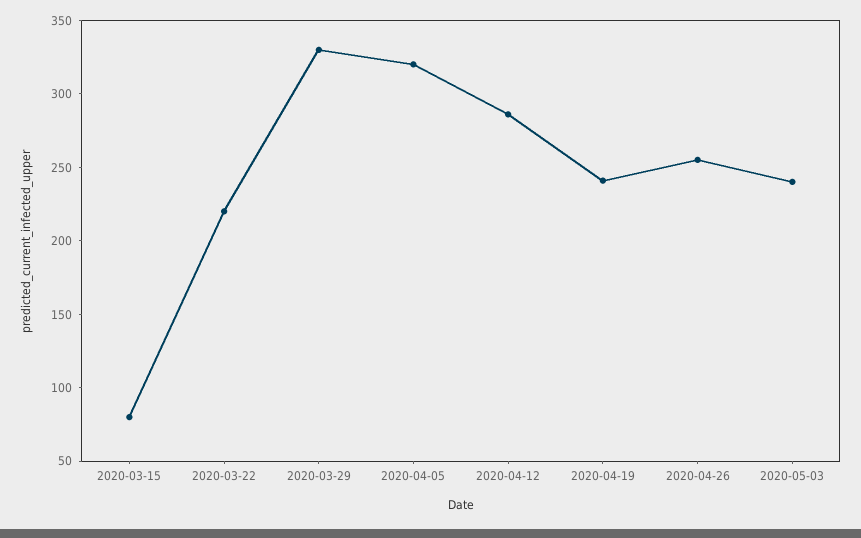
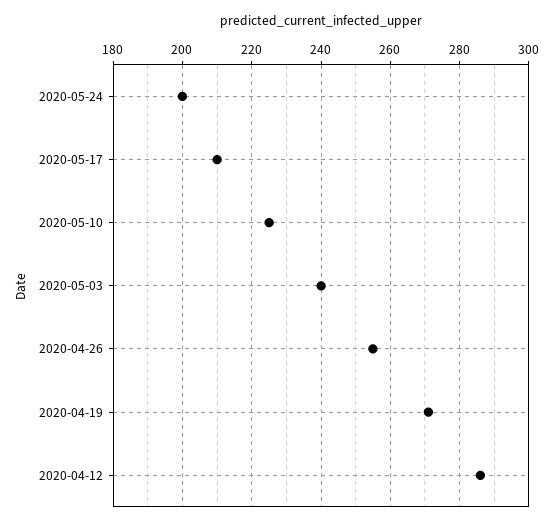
2020-03-15: 80 -> none
2020-03-22: 220 -> none
2020-03-29: 330 -> none
2020-04-05: 320 -> none
2020-04-19: 240 -> 270
2020-05-24: none -> 200
2020-05-17: none -> 210
2020-05-10: none -> 225

